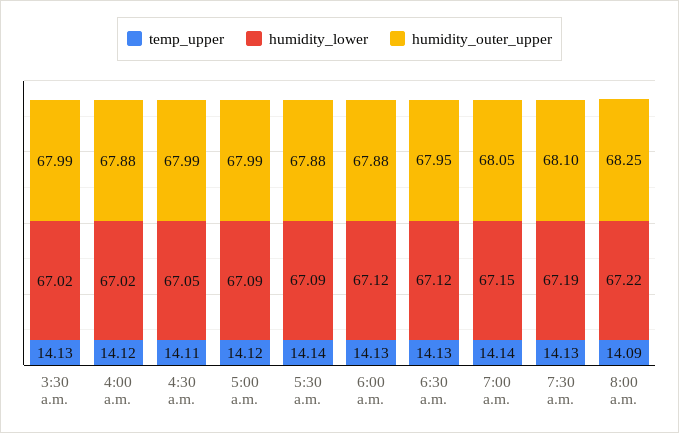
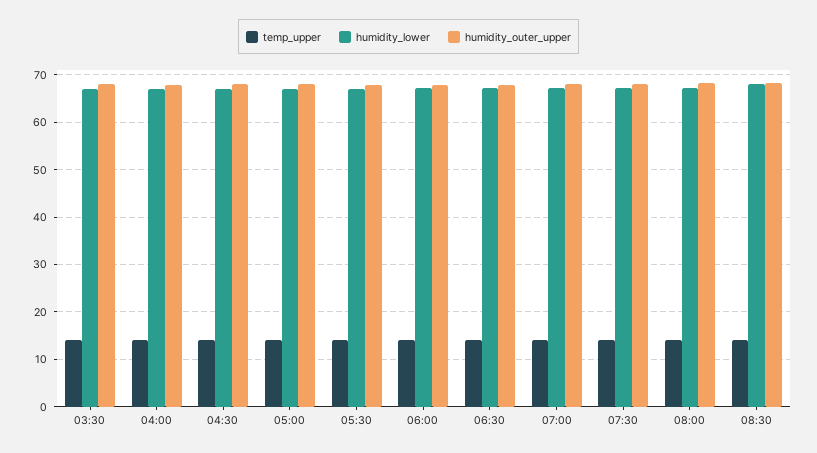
temp_upper, 08:30: none -> 14
humidity_lower, 08:30: none -> 68
humidity_outer_upper, 08:30: none -> 68

